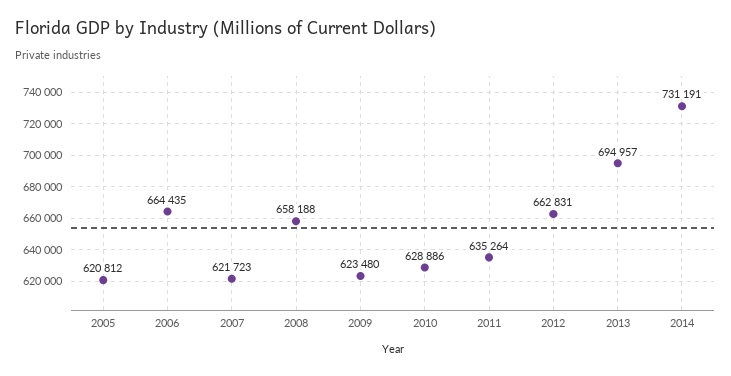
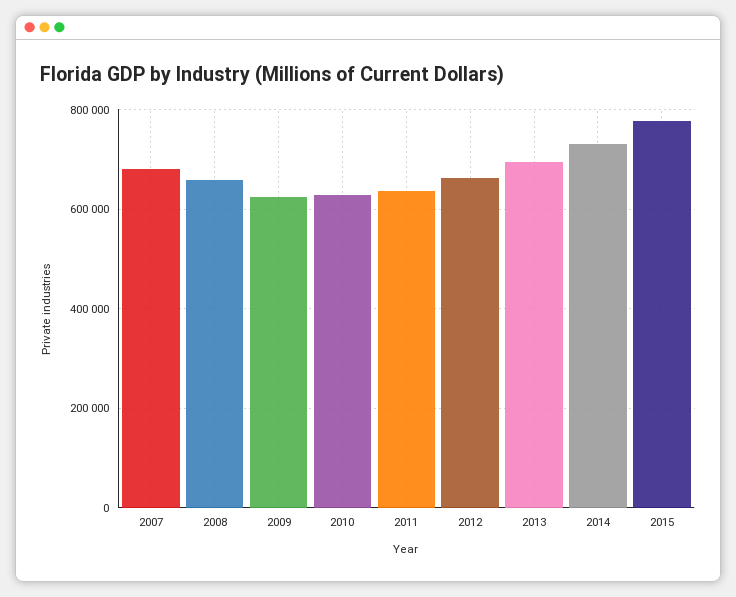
2005: 620812 -> none
2006: 664435 -> none
2007: 621723 -> 680000
2015: none -> 780000

